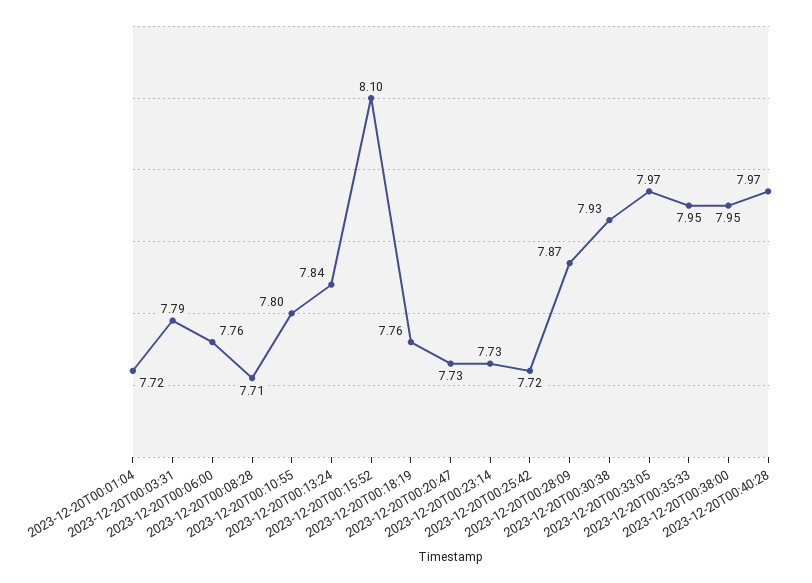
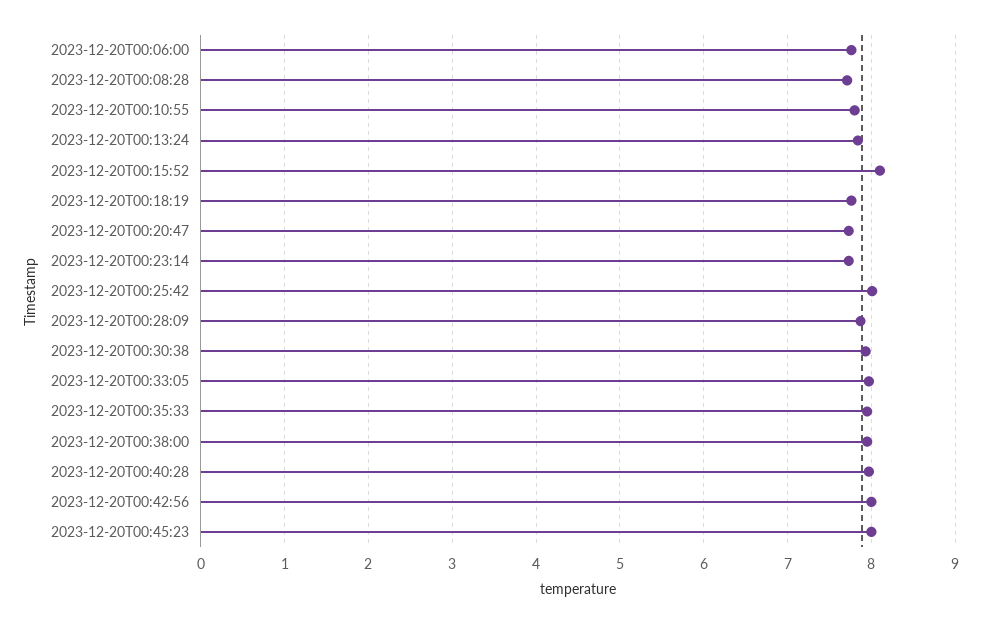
2023-12-20T00:01:04: 7.72 -> none
2023-12-20T00:03:31: 7.79 -> none
2023-12-20T00:25:42: 7.72 -> 8
2023-12-20T00:42:56: none -> 8
2023-12-20T00:45:23: none -> 8

